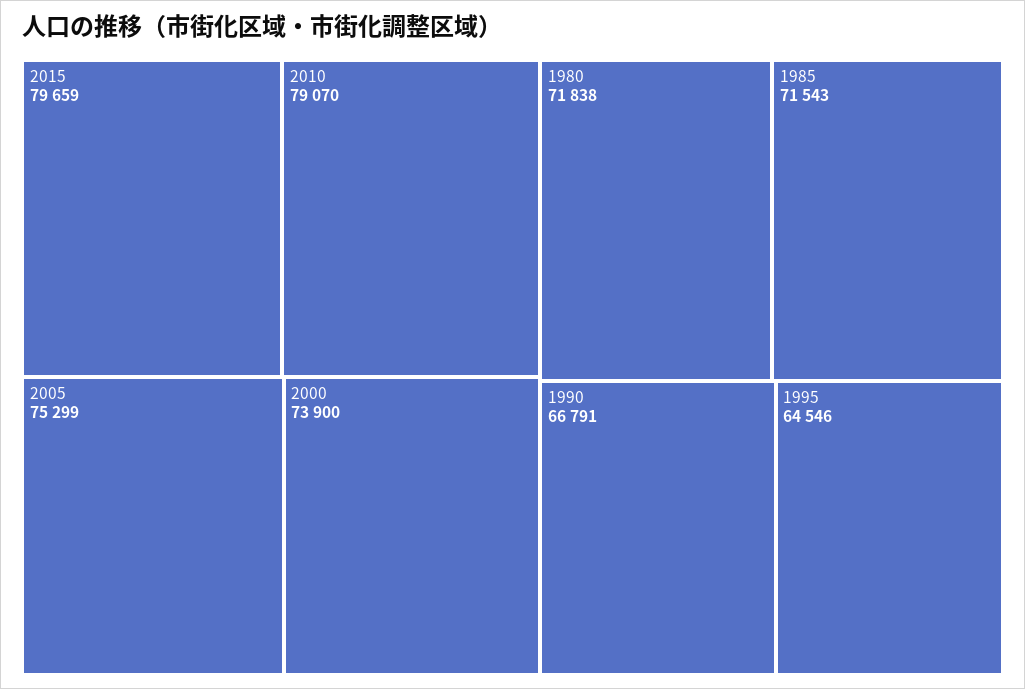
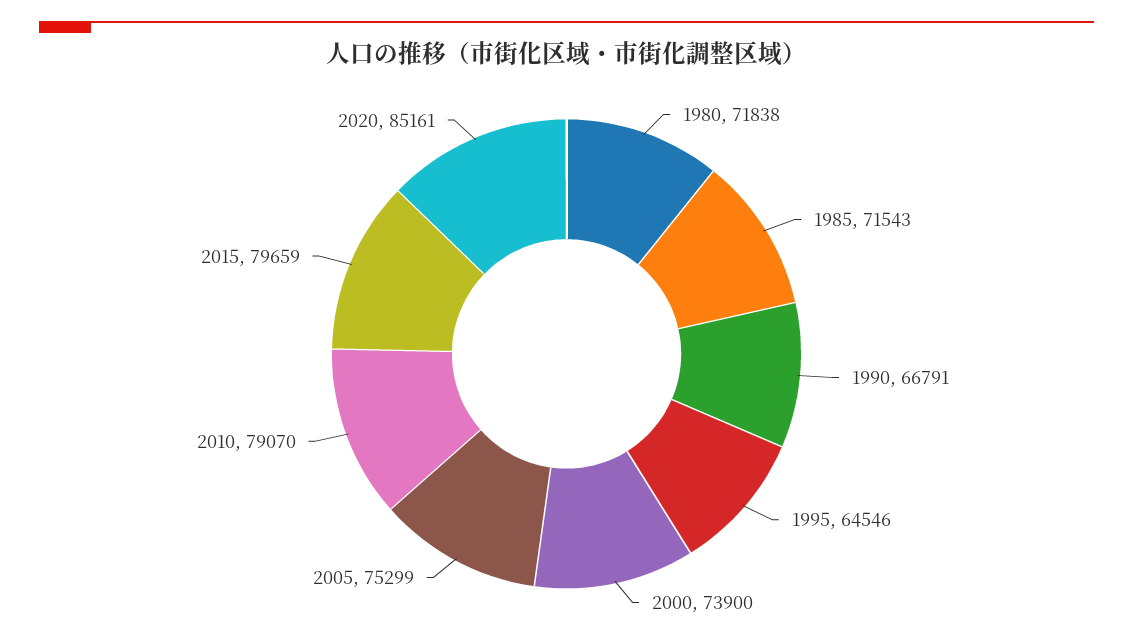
2020: none -> 85161

